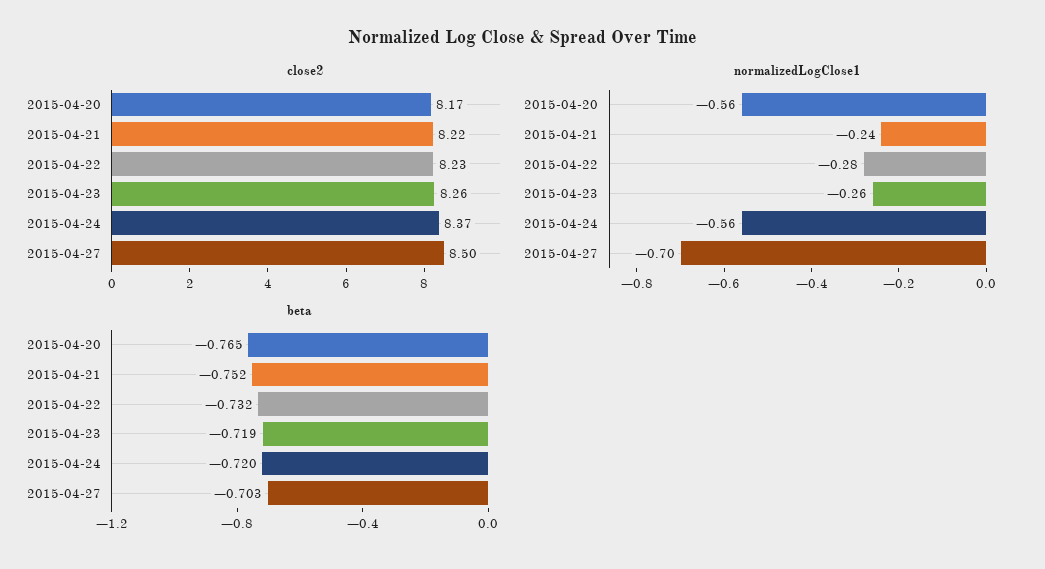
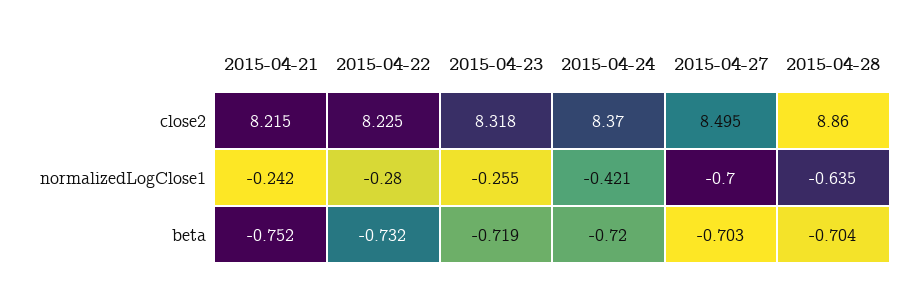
close2, 2015-04-20: 8.17 -> none
close2, 2015-04-23: 8.26 -> 8.318
normalizedLogClose1, 2015-04-20: -0.56 -> none
normalizedLogClose1, 2015-04-24: -0.56 -> -0.421
beta, 2015-04-20: -0.765 -> none
close2, 2015-04-28: none -> 8.86
normalizedLogClose1, 2015-04-28: none -> -0.635
beta, 2015-04-28: none -> -0.704

